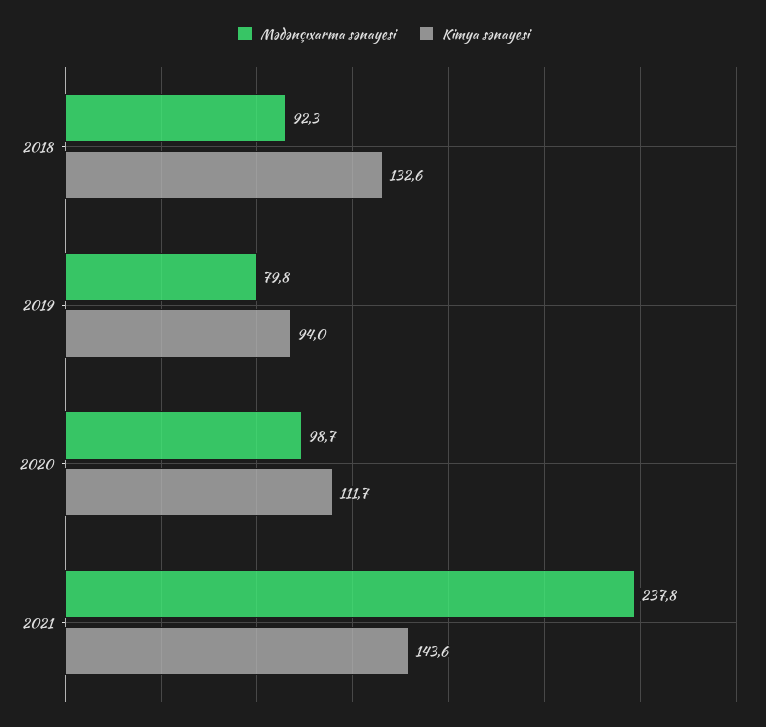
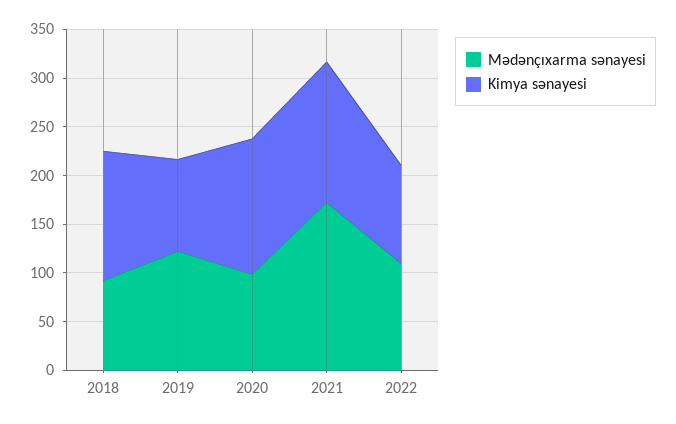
Mədənçıxarma sənayesi, 2019: 79.8 -> 120
Kimya sənayesi, 2020: 111.7 -> 140
Mədənçıxarma sənayesi, 2021: 237.8 -> 170
Mədənçıxarma sənayesi, 2022: none -> 110
Kimya sənayesi, 2022: none -> 100

